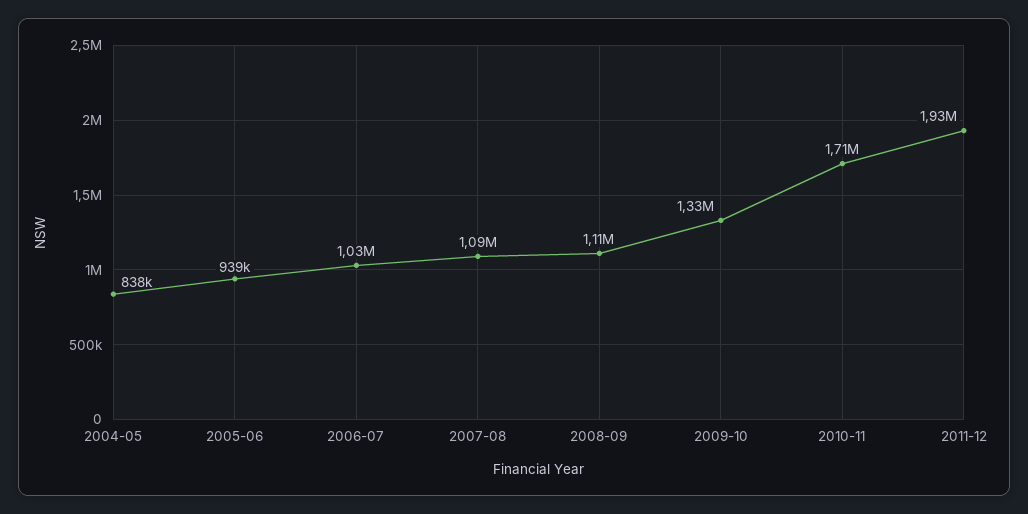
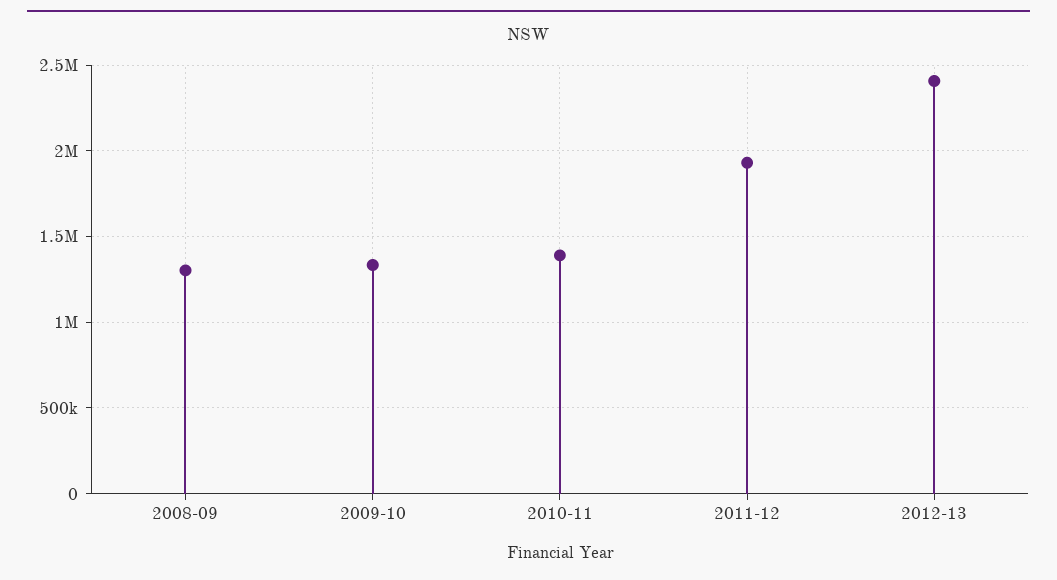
2004-05: 838000 -> none
2005-06: 939000 -> none
2006-07: 1030000 -> none
2007-08: 1090000 -> none
2008-09: 1110000 -> 1300000
2010-11: 1710000 -> 1400000
2012-13: none -> 2400000

